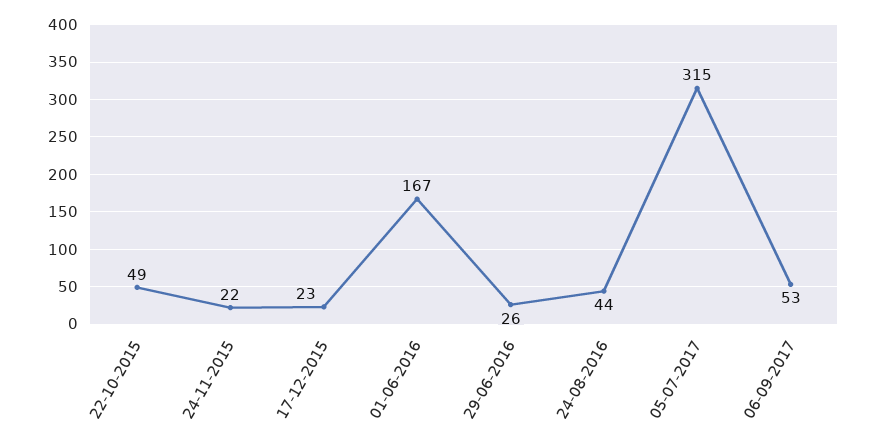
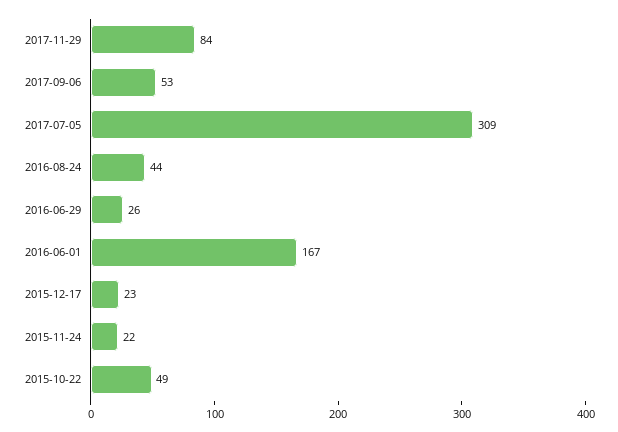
05-07-2017: 315 -> 309
2017-11-29: none -> 84

